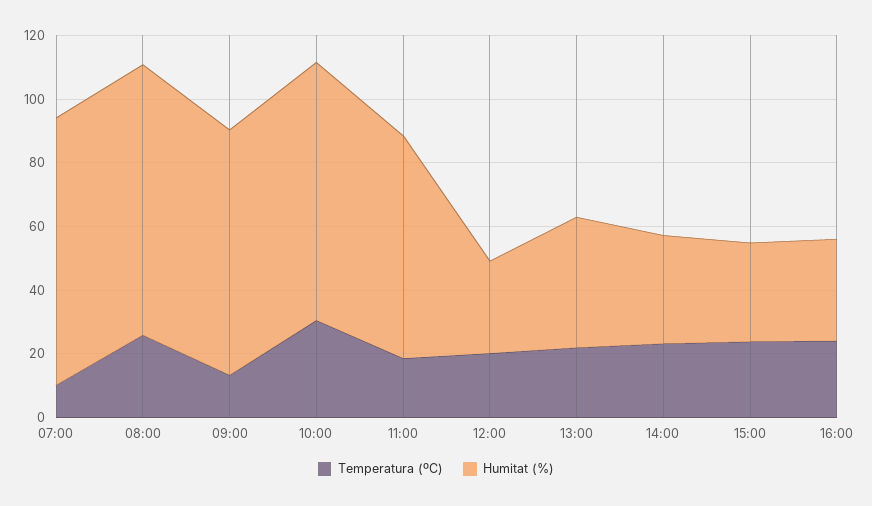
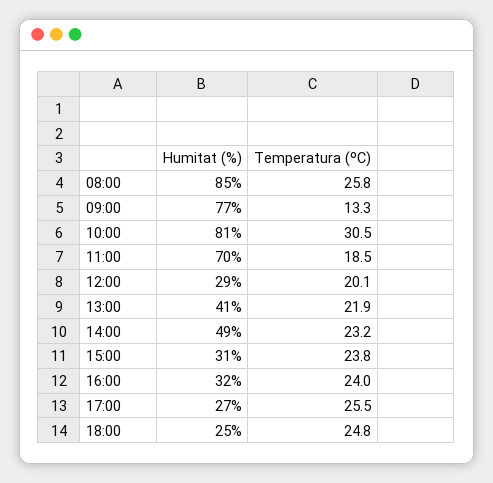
Temperatura (ºC), 07:00: 10 -> none
Humitat (%), 07:00: 85 -> none
Humitat (%), 14:00: 35 -> 49
Humitat (%), 17:00: none -> 27
Temperatura (ºC), 17:00: none -> 25.5
Humitat (%), 18:00: none -> 25
Temperatura (ºC), 18:00: none -> 24.8

